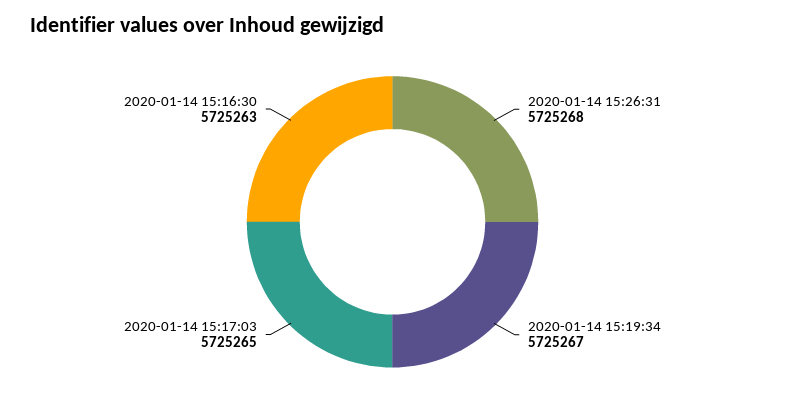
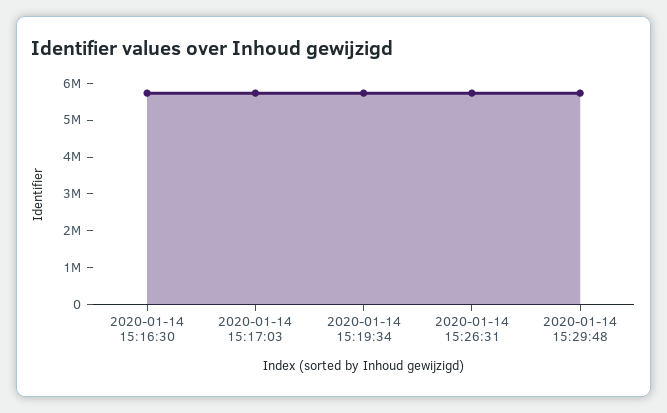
2020-01-14 15:29:48: none -> 5750000

